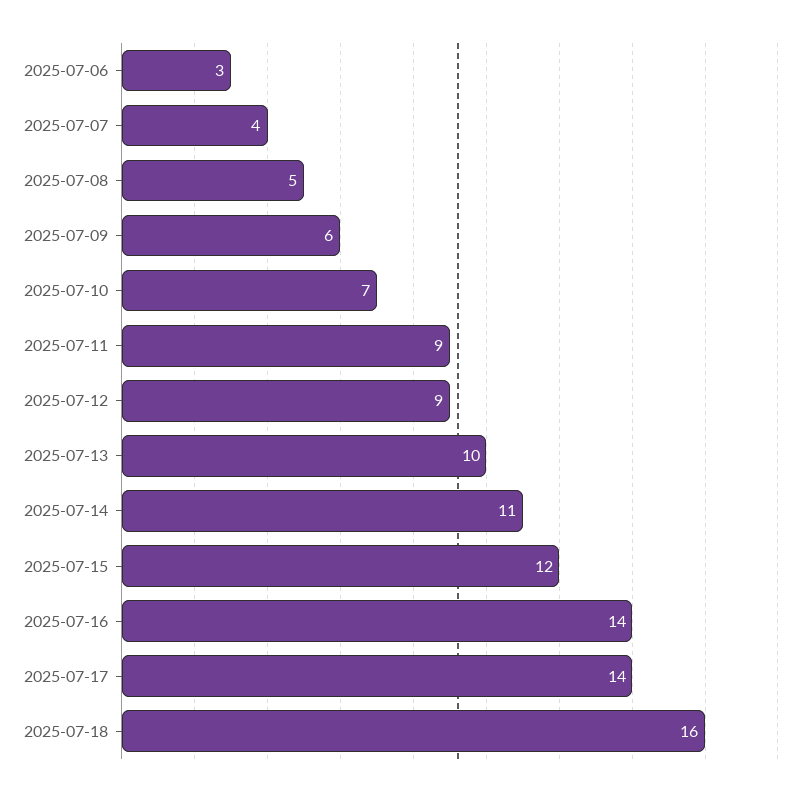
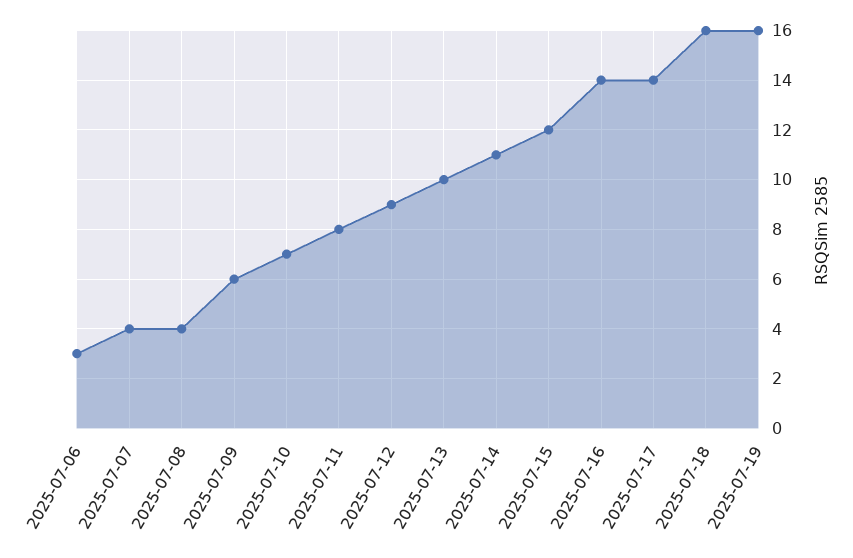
2025-07-08: 5 -> 4
2025-07-11: 9 -> 8
2025-07-19: none -> 16

